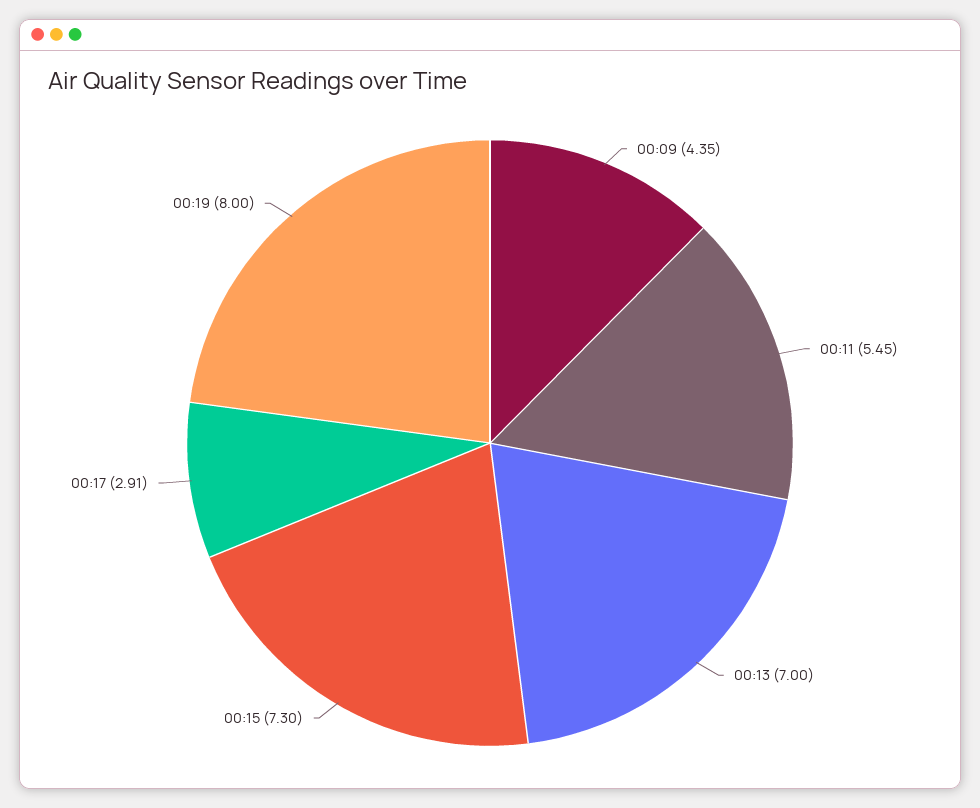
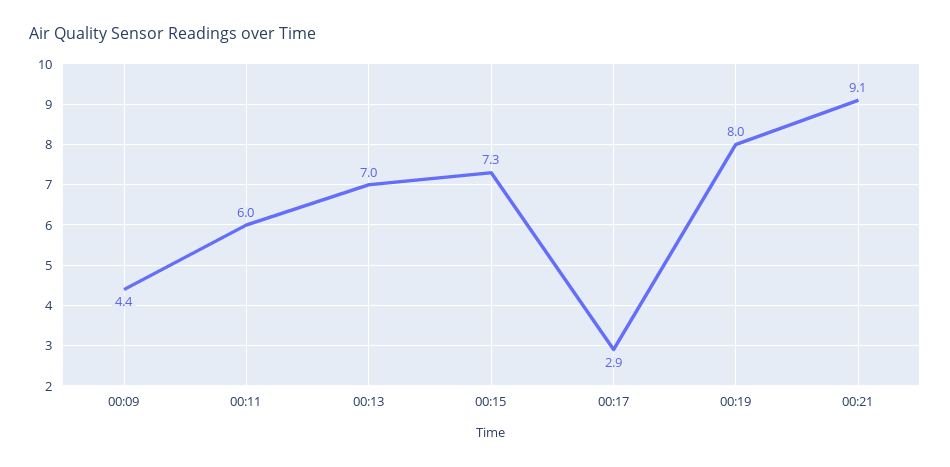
00:11: 5.45 -> 6
00:21: none -> 9.1

